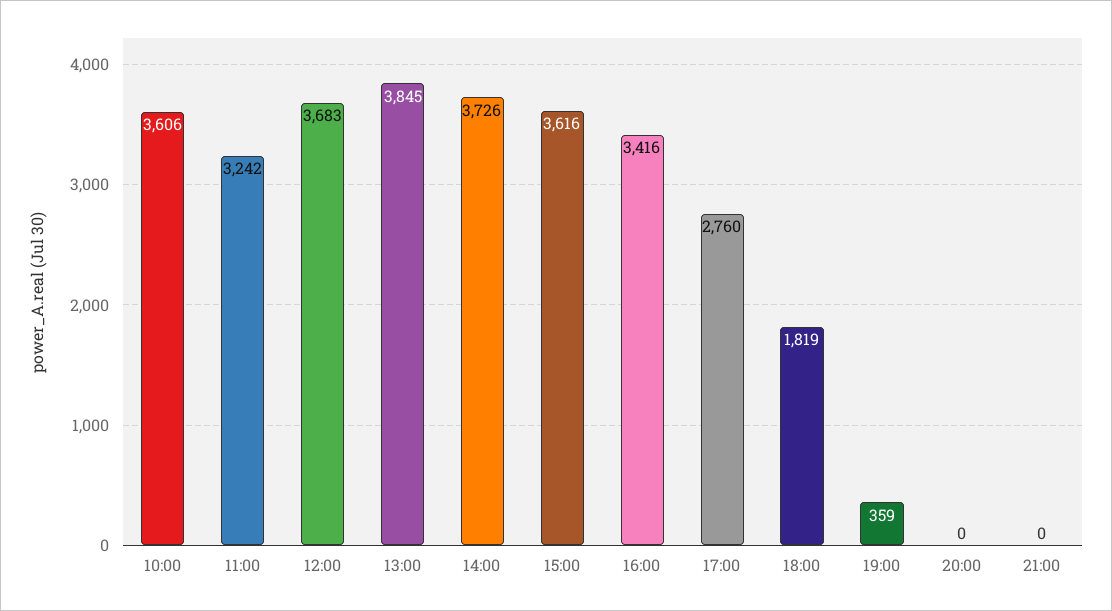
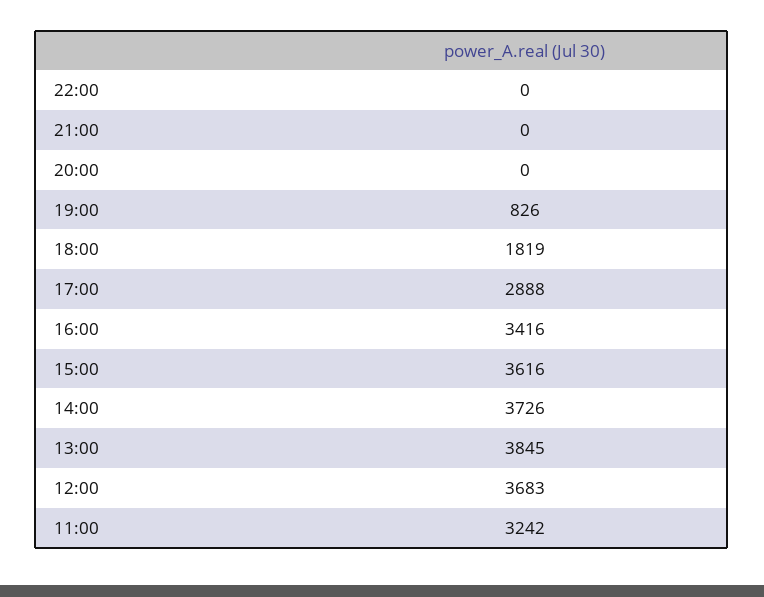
10:00: 3606 -> none
17:00: 2760 -> 2888
19:00: 359 -> 826
22:00: none -> 0

